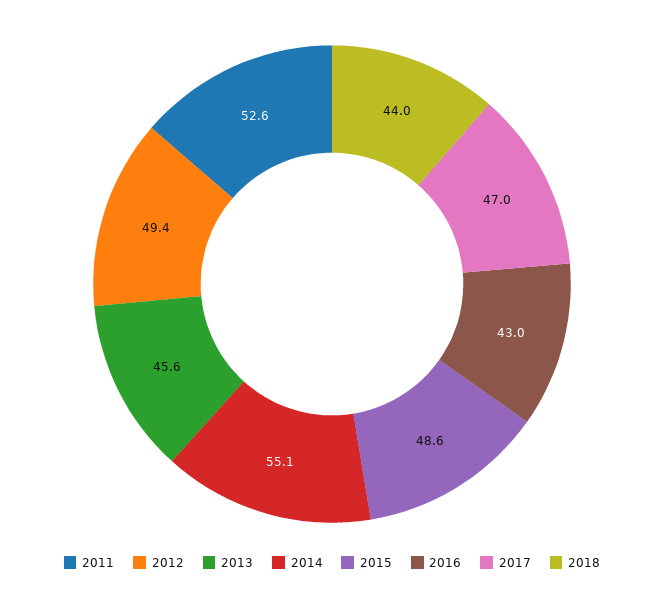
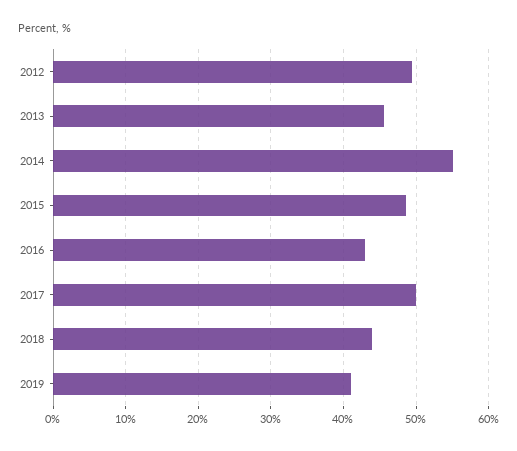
2011: 52.6 -> none
2017: 47 -> 50
2019: none -> 41

